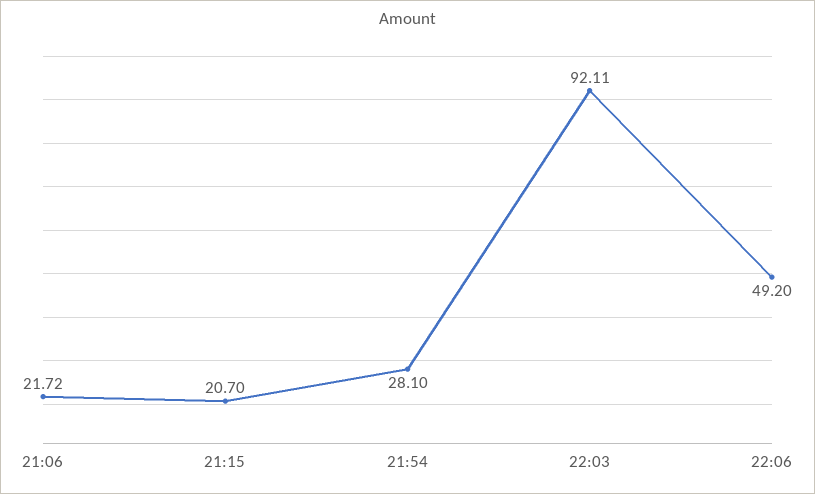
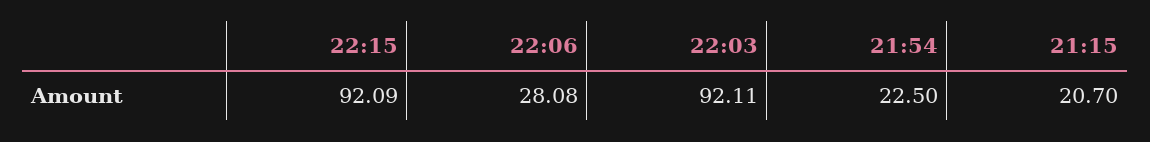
21:06: 21.72 -> none
21:54: 28.1 -> 22.5
22:06: 49.2 -> 28.08
22:15: none -> 92.09

